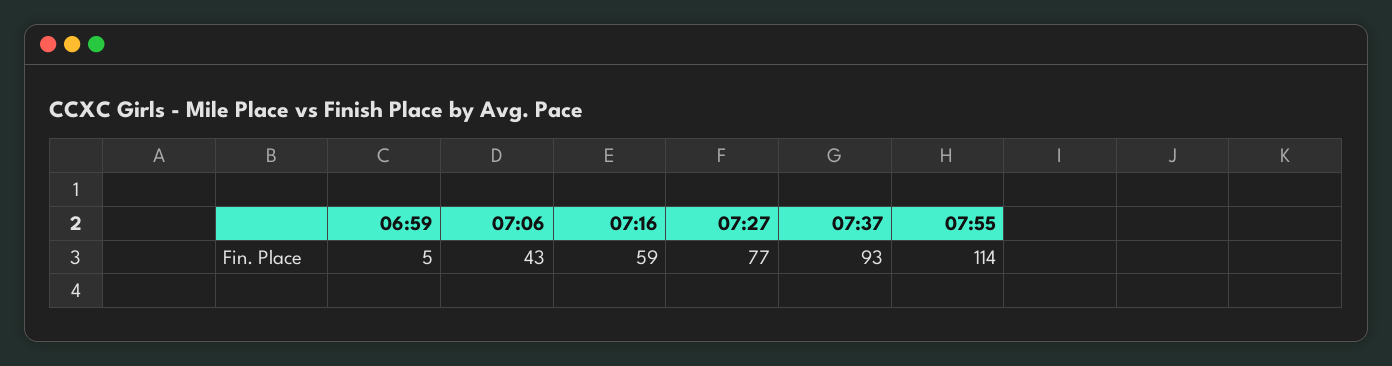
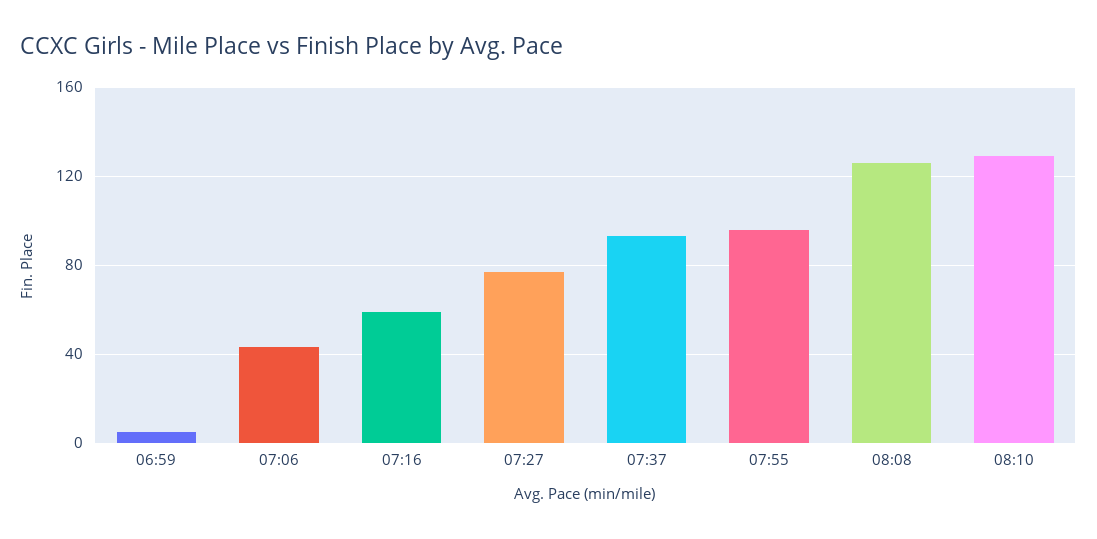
07:55: 114 -> 95
08:08: none -> 125
08:10: none -> 130

